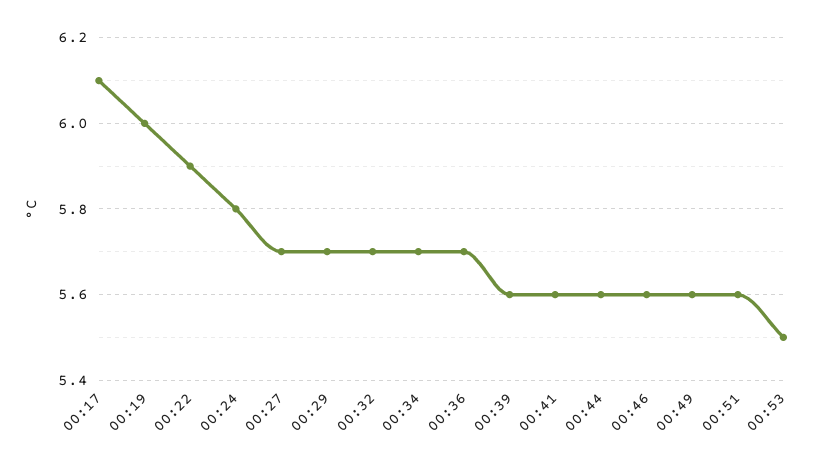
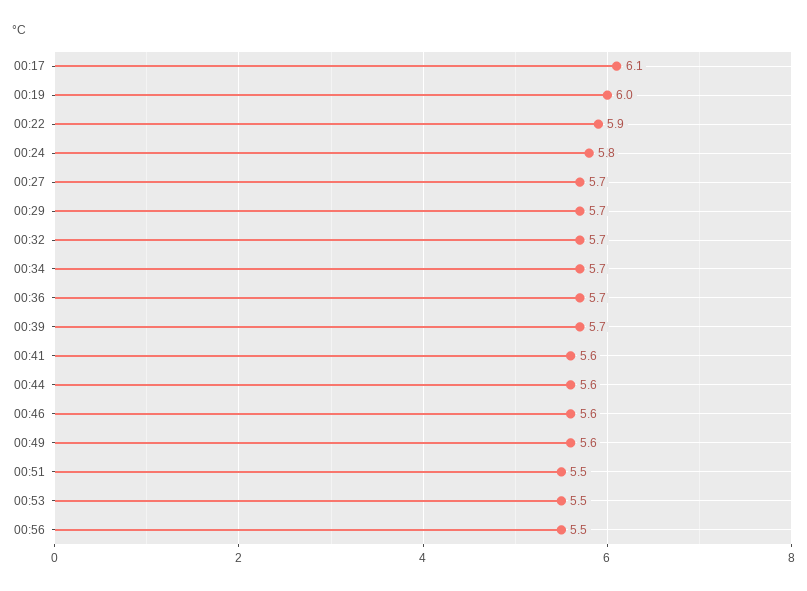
00:39: 5.6 -> 5.7
00:51: 5.6 -> 5.5
00:56: none -> 5.5

